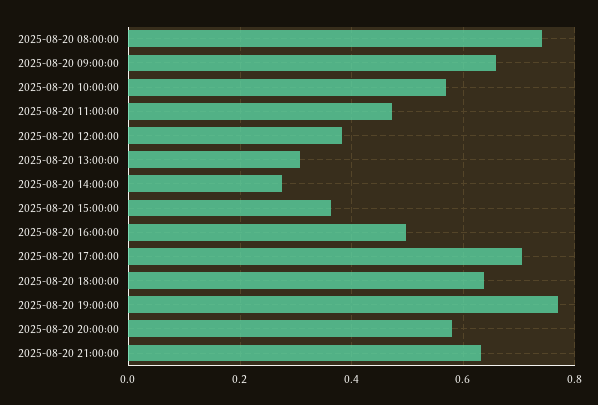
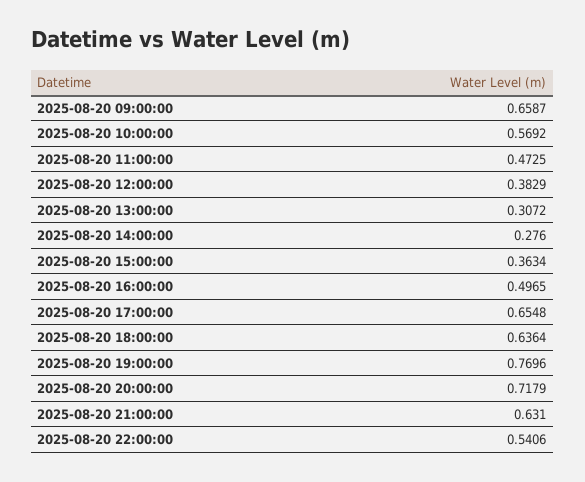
2025-08-20 08:00:00: 0.74 -> none
2025-08-20 17:00:00: 0.7 -> 0.6548
2025-08-20 20:00:00: 0.58 -> 0.7179
2025-08-20 22:00:00: none -> 0.5406

